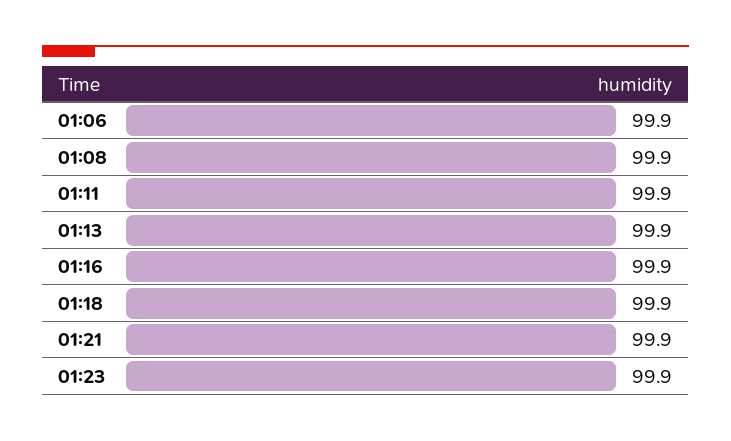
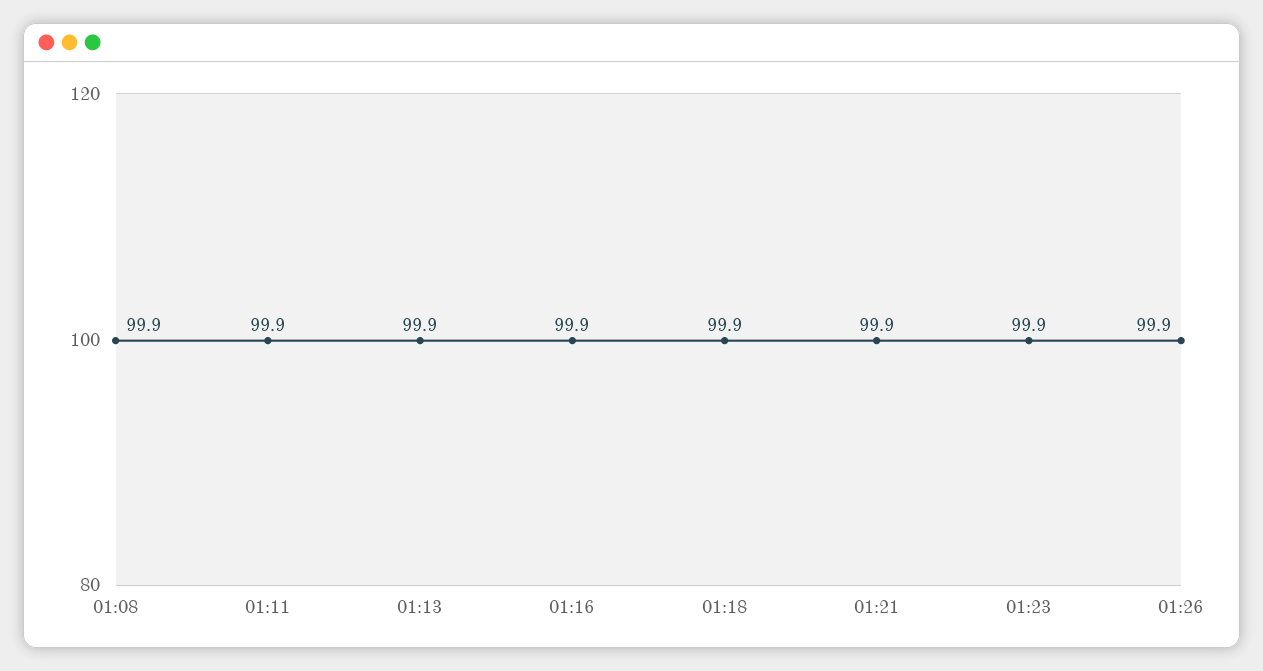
01:06: 99.9 -> none
01:26: none -> 99.9

